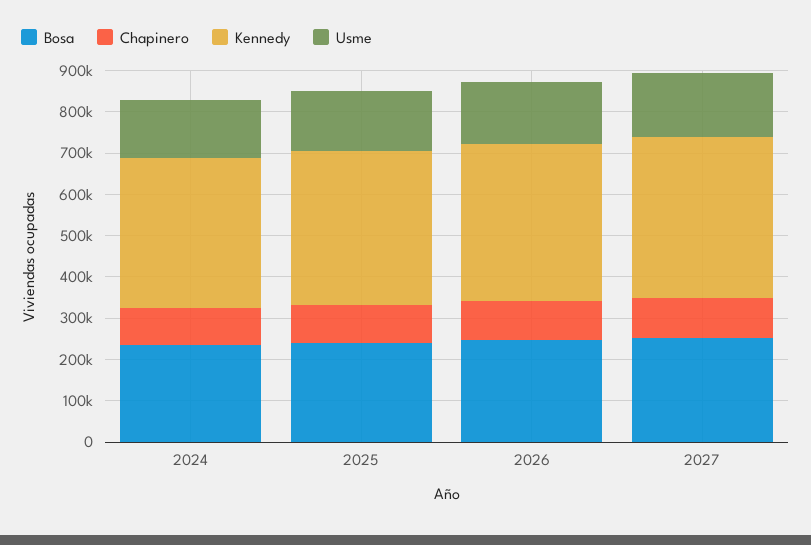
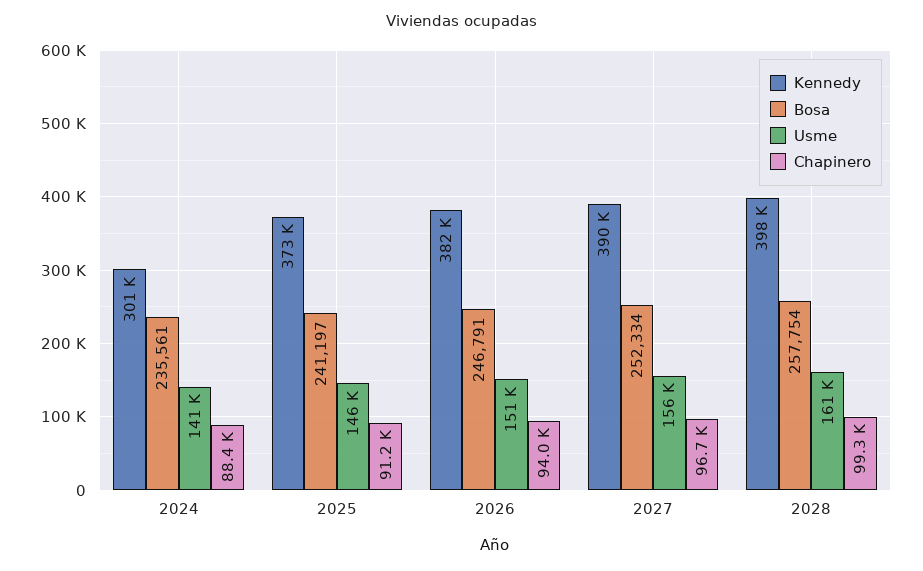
Kennedy, 2024: 360000 -> 301000
Kennedy, 2028: none -> 398000
Bosa, 2028: none -> 257754
Usme, 2028: none -> 161000
Chapinero, 2028: none -> 99300

